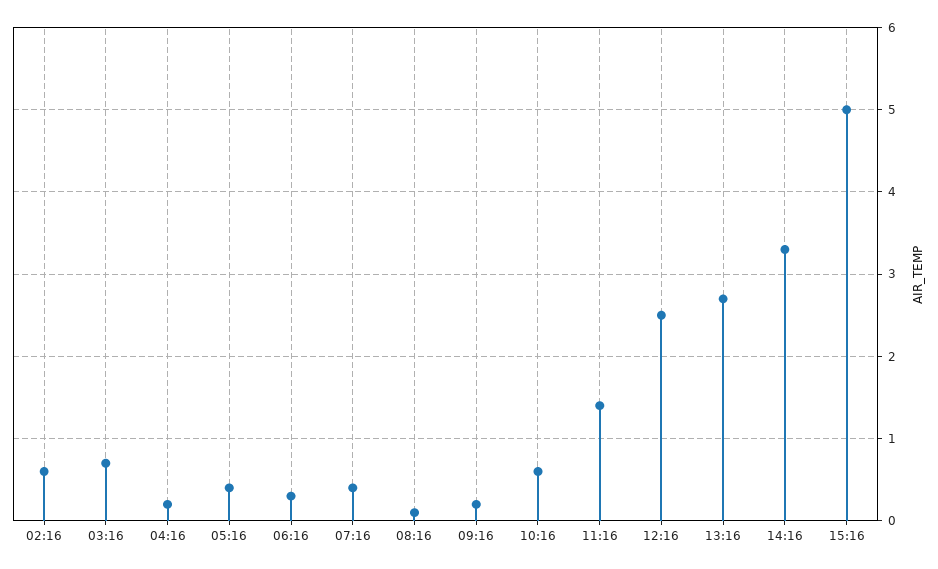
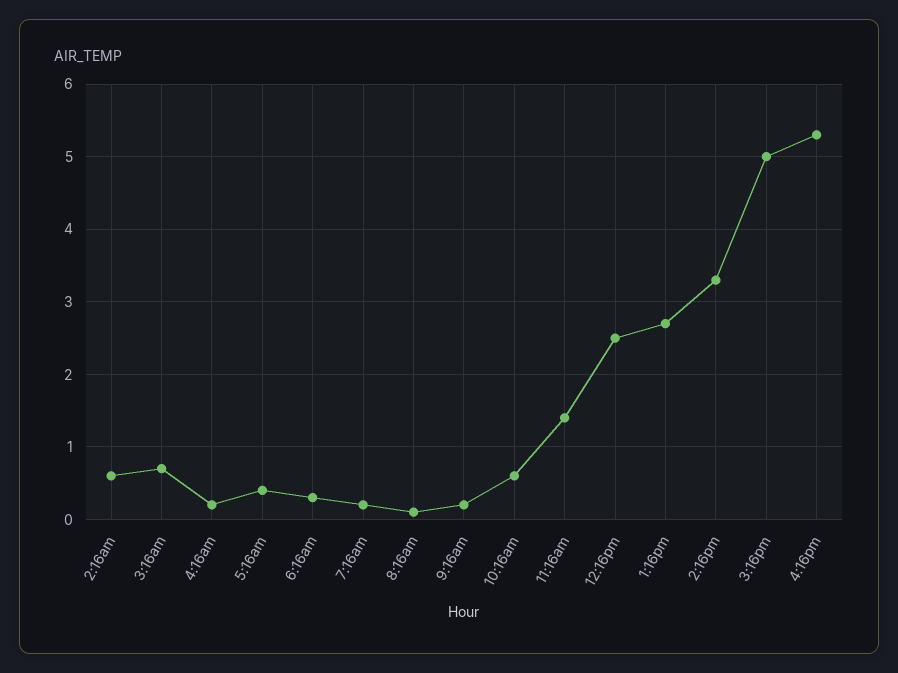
07:16: 0.4 -> 0.2
4:16pm: none -> 5.3

